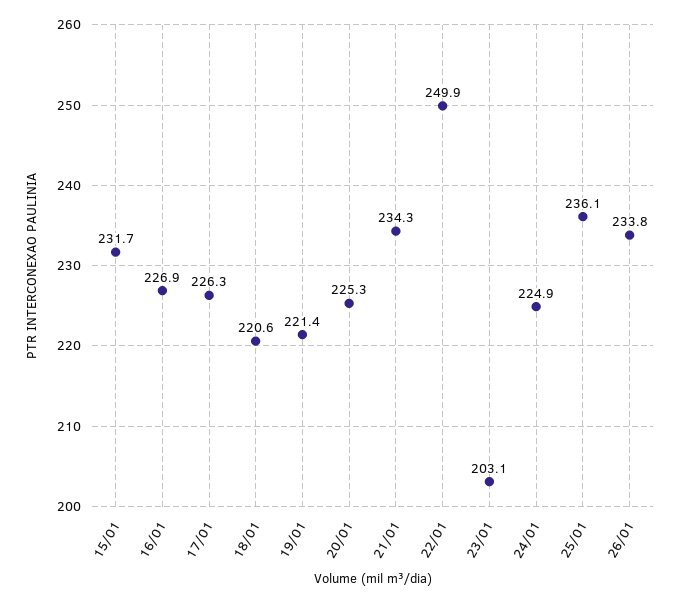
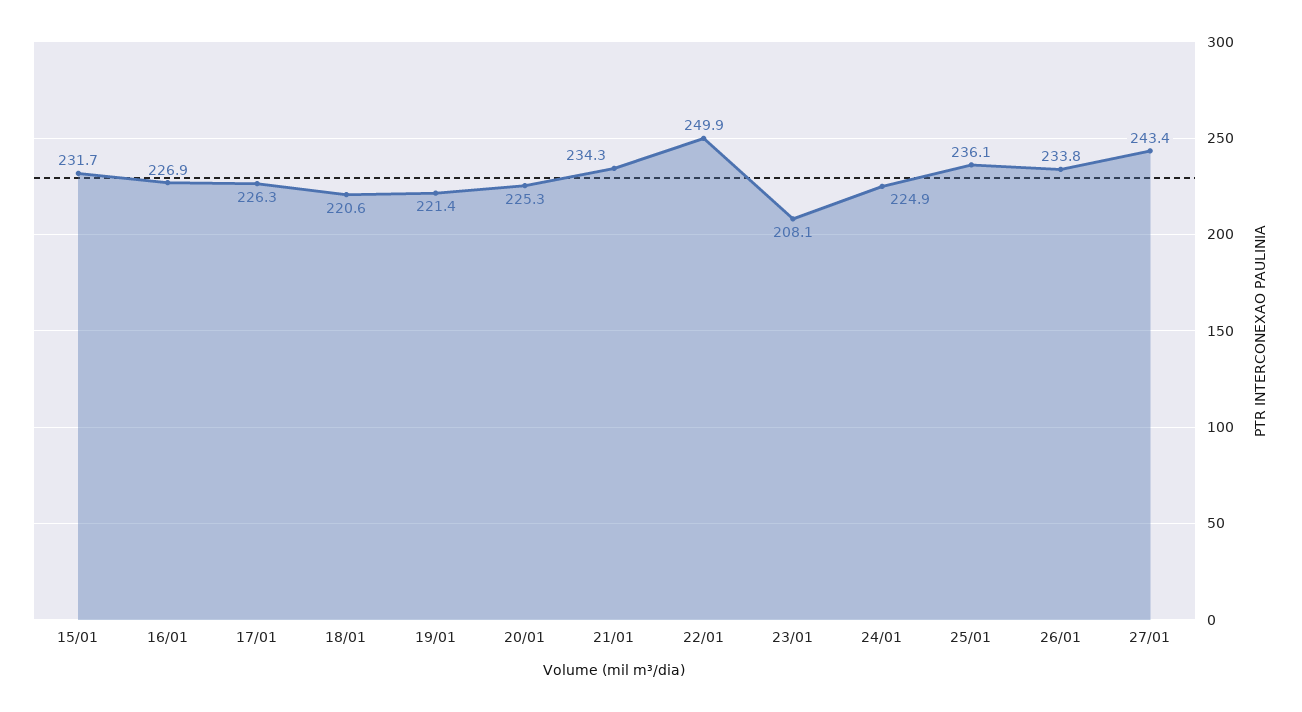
23/01: 203.1 -> 208.1
27/01: none -> 243.4

